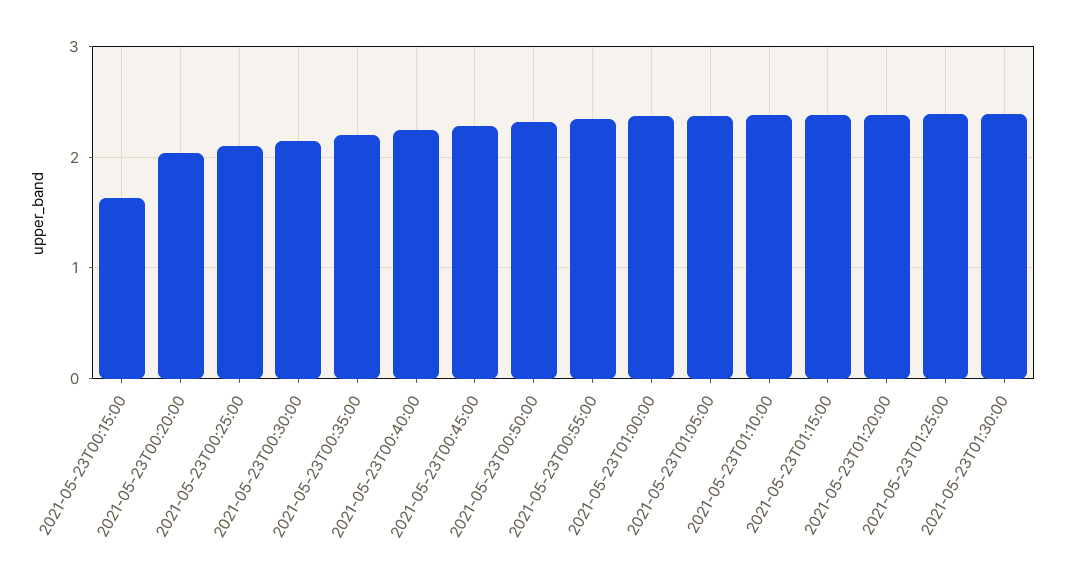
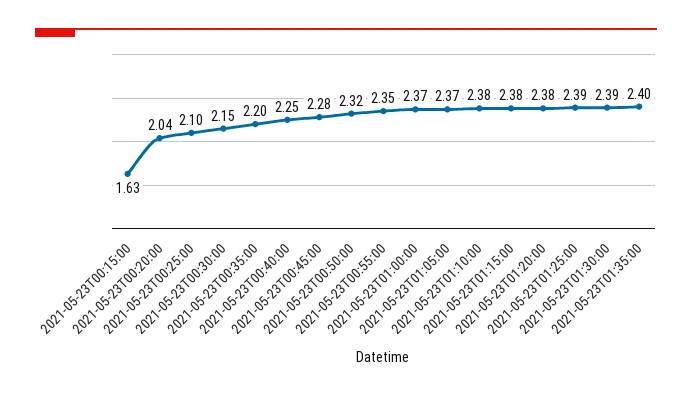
2021-05-23T01:35:00: none -> 2.4

